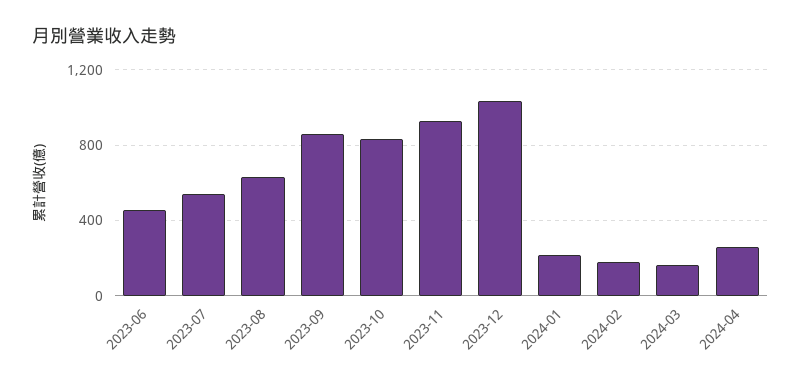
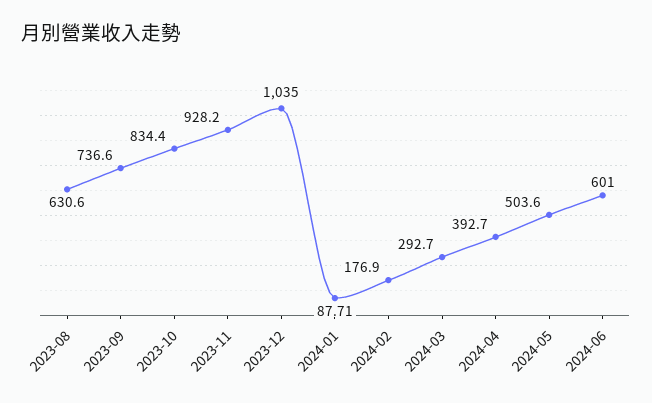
2023-06: 450 -> none
2023-07: 550 -> none
2023-09: 850 -> 736.6
2024-01: 200 -> 87.71
2024-03: 150 -> 292.7
2024-04: 250 -> 392.7
2024-05: none -> 503.6
2024-06: none -> 601

